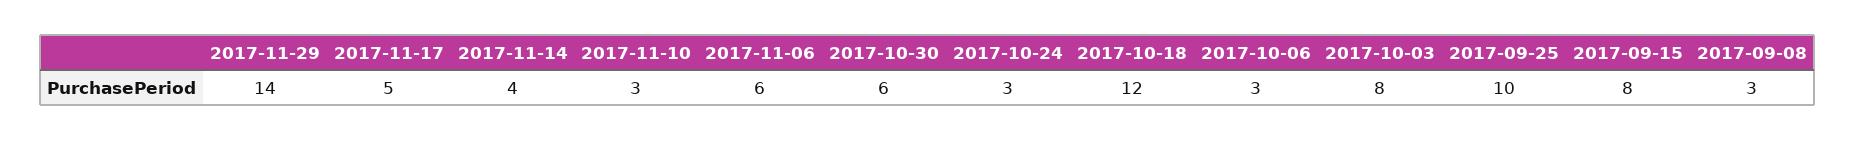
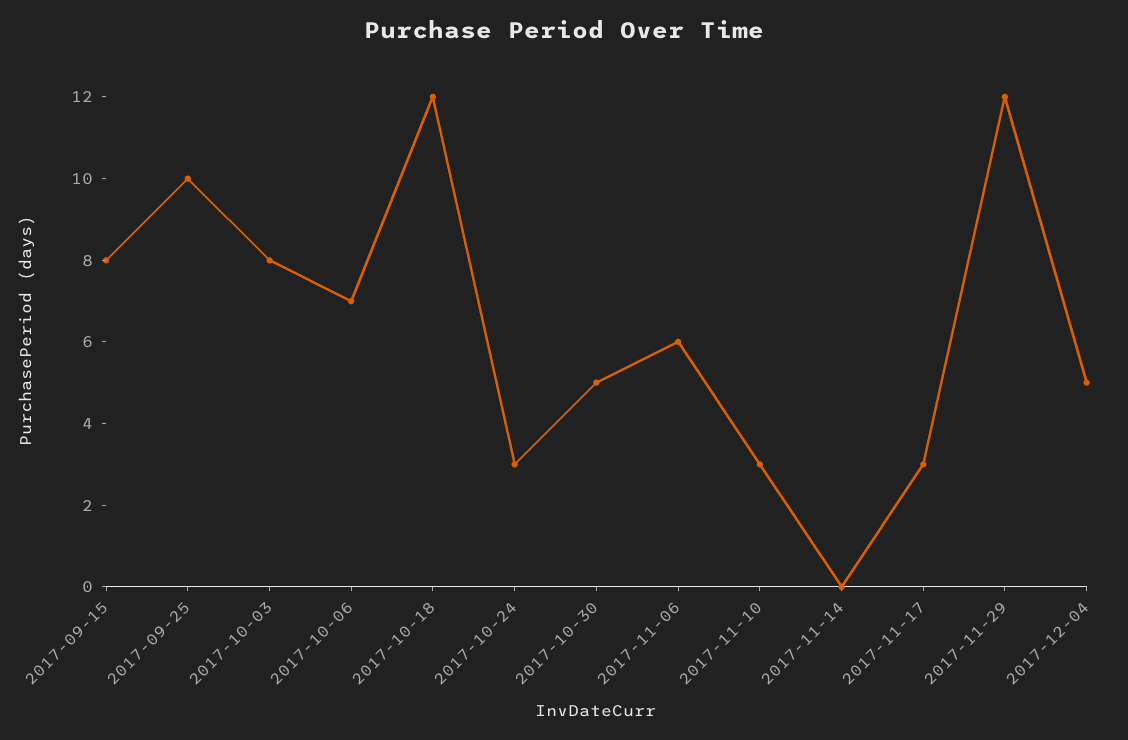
2017-11-29: 14 -> 12
2017-11-17: 5 -> 3
2017-11-14: 4 -> 0
2017-10-30: 6 -> 5
2017-10-06: 3 -> 7
2017-09-08: 3 -> none
2017-12-04: none -> 5

